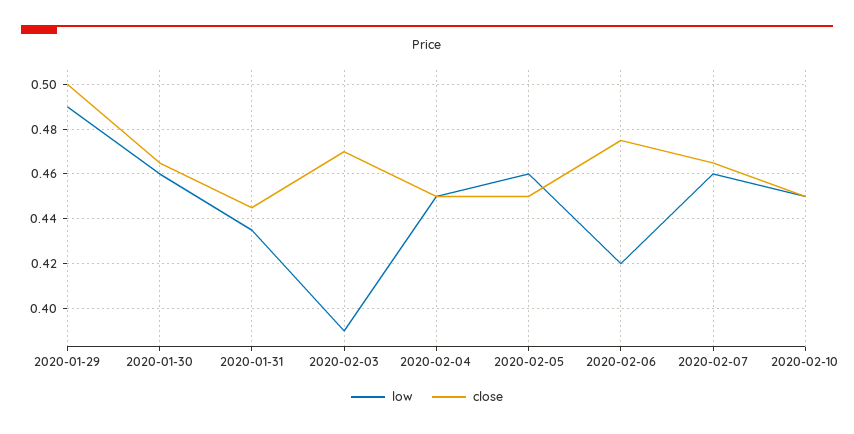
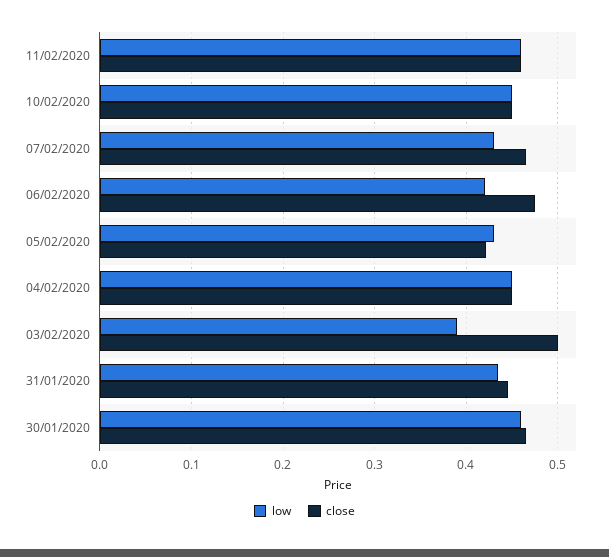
low, 2020-01-29: 0.49 -> none
close, 2020-01-29: 0.5 -> none
close, 2020-02-03: 0.47 -> 0.5
low, 2020-02-05: 0.46 -> 0.43
close, 2020-02-05: 0.45 -> 0.42
low, 2020-02-07: 0.46 -> 0.43
low, 11/02/2020: none -> 0.46
close, 11/02/2020: none -> 0.46

